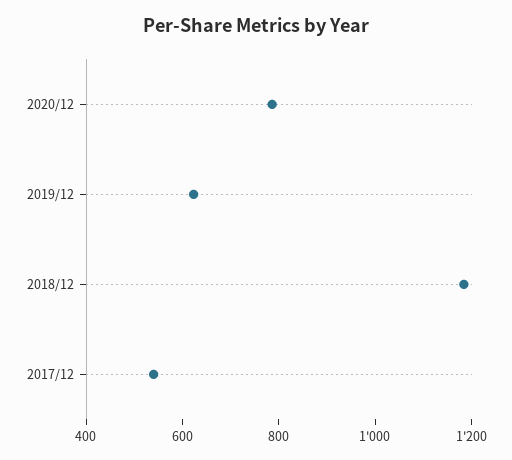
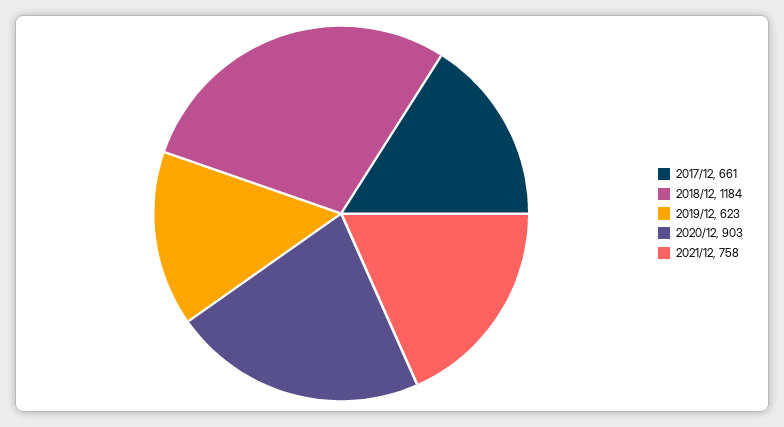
2020/12: 800 -> 903
2017/12: 550 -> 661
2021/12: none -> 758

